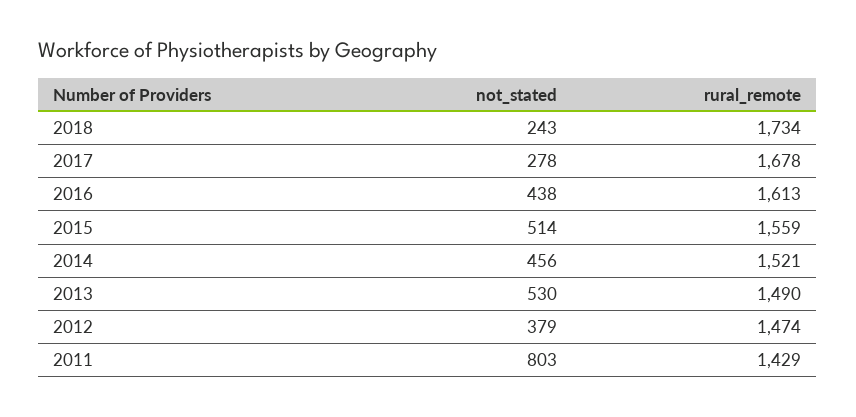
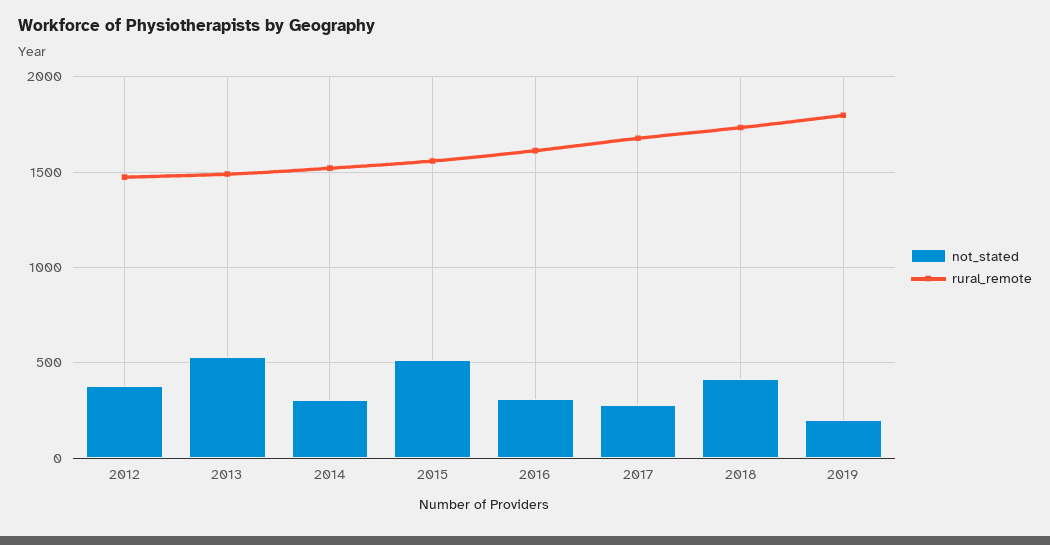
not_stated, 2018: 243 -> 400
not_stated, 2016: 438 -> 300
not_stated, 2014: 456 -> 300
not_stated, 2011: 803 -> none
rural_remote, 2011: 1429 -> none
not_stated, 2019: none -> 200
rural_remote, 2019: none -> 1800

